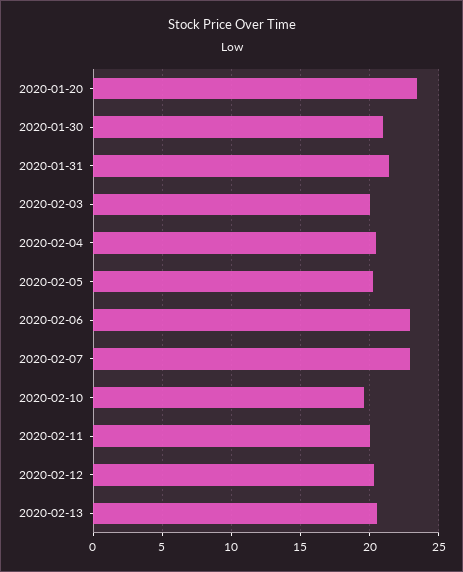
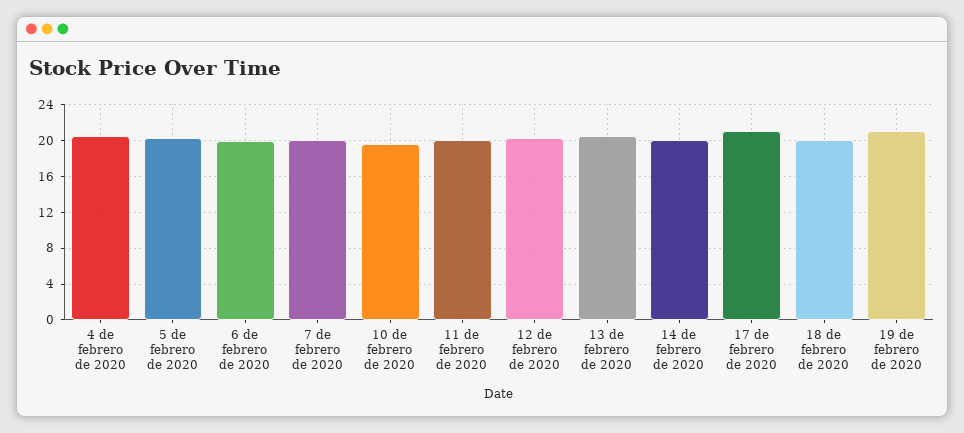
2020-01-20: 23.5 -> none
2020-01-30: 21 -> none
2020-01-31: 21.5 -> none
2020-02-03: 20 -> none
2020-02-06: 23 -> 20
2020-02-07: 23 -> 20
14 de febrero de 2020: none -> 20
17 de febrero de 2020: none -> 21
18 de febrero de 2020: none -> 20
19 de febrero de 2020: none -> 21

